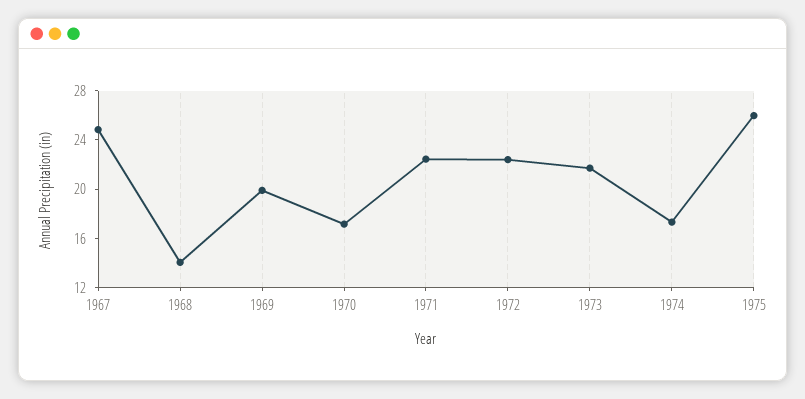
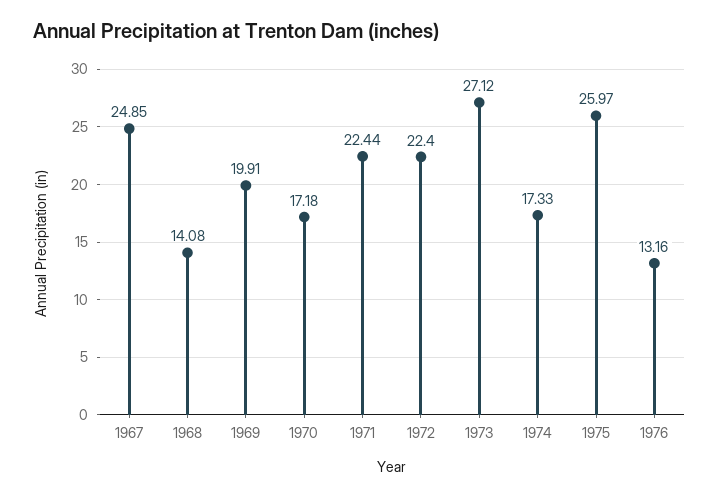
1973: 22 -> 27.12
1976: none -> 13.16

